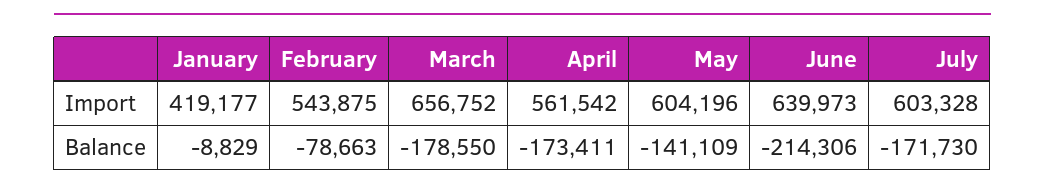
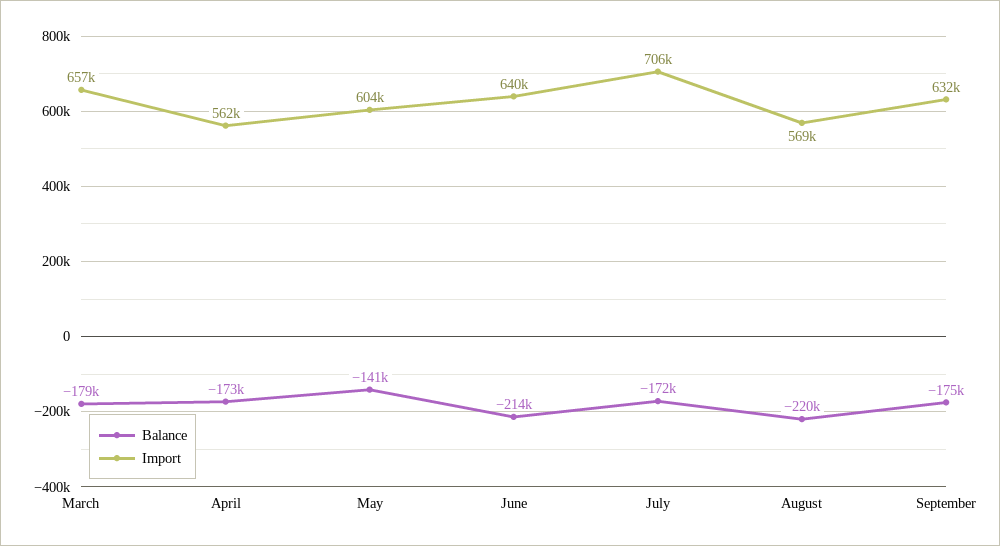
Import, January: 419177 -> none
Import, February: 543875 -> none
Import, July: 603328 -> 706000
Balance, January: -8829 -> none
Balance, February: -78663 -> none
Balance, August: none -> -220000
Import, August: none -> 569000
Balance, September: none -> -175000
Import, September: none -> 632000

